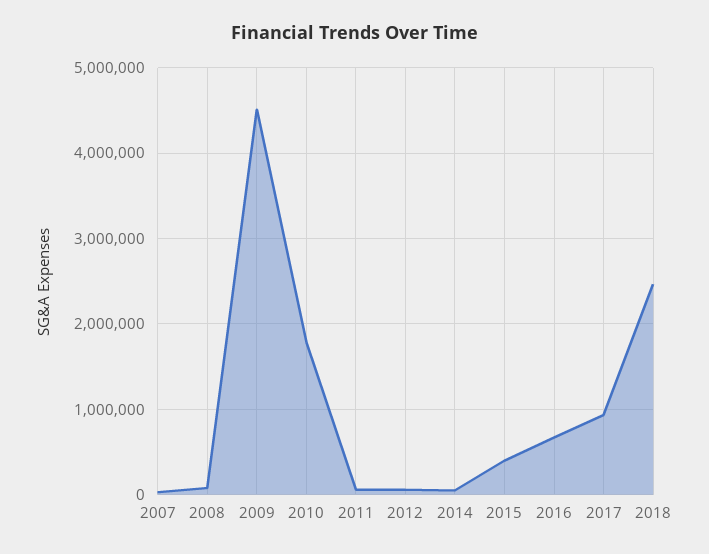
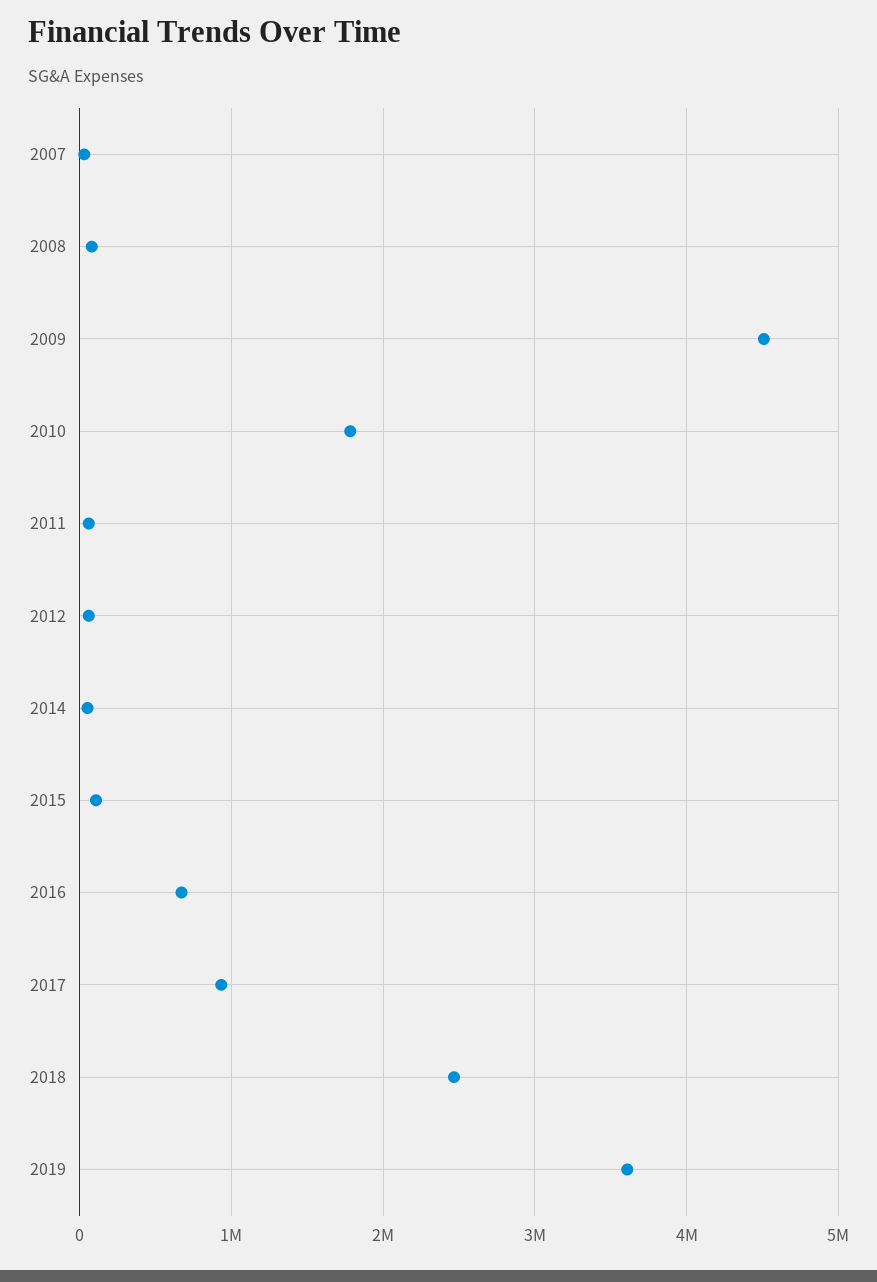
2015: 400000 -> 100000
2019: none -> 3600000

